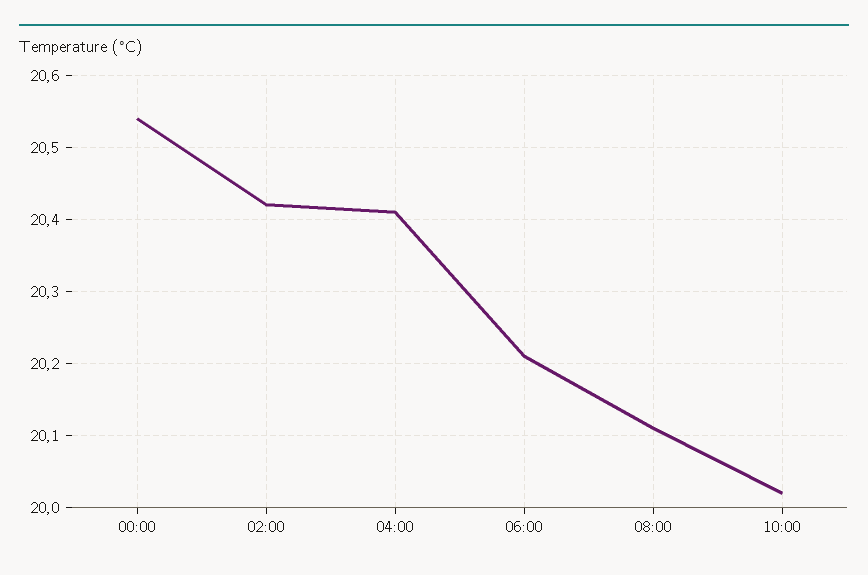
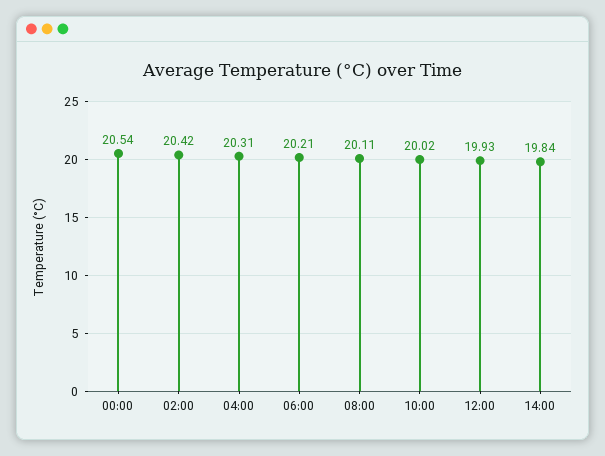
04:00: 20.41 -> 20.31
12:00: none -> 19.93
14:00: none -> 19.84

